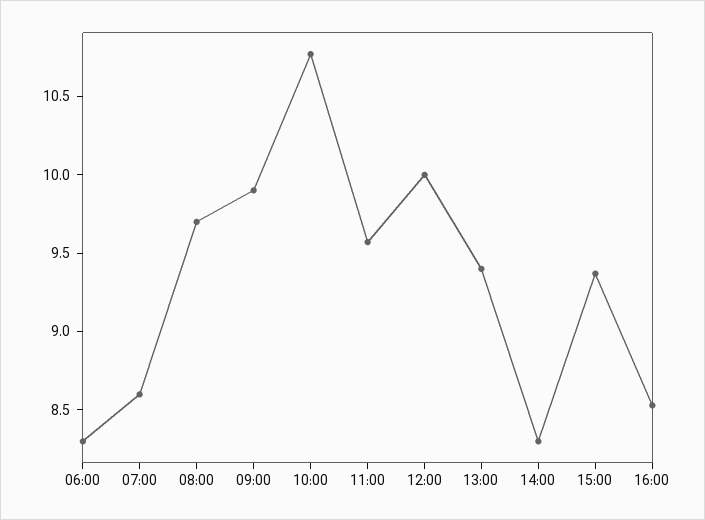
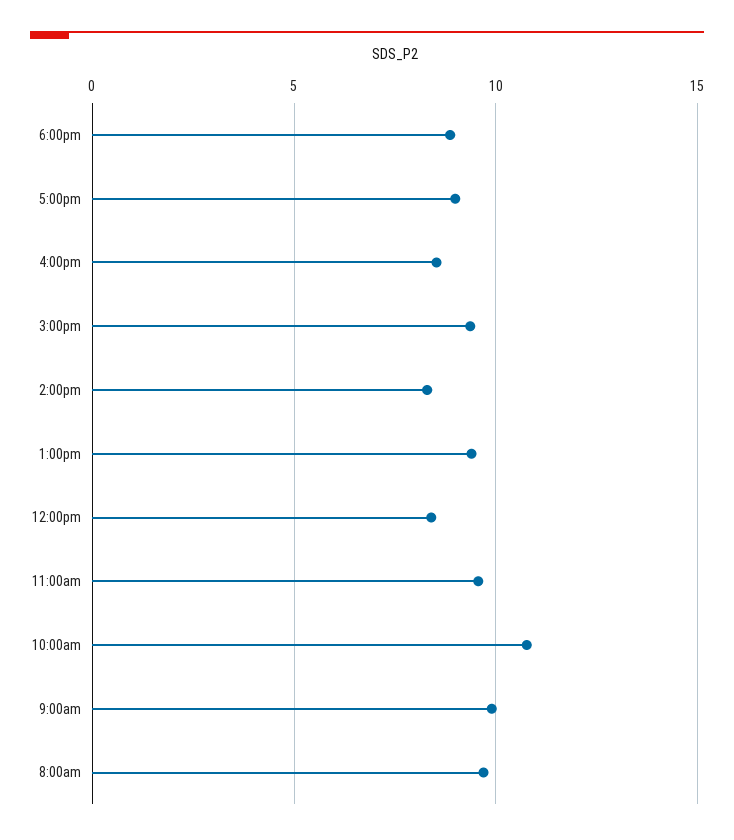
06:00: 8.3 -> none
07:00: 8.6 -> none
12:00: 10 -> 8.5
6:00pm: none -> 9
5:00pm: none -> 9

